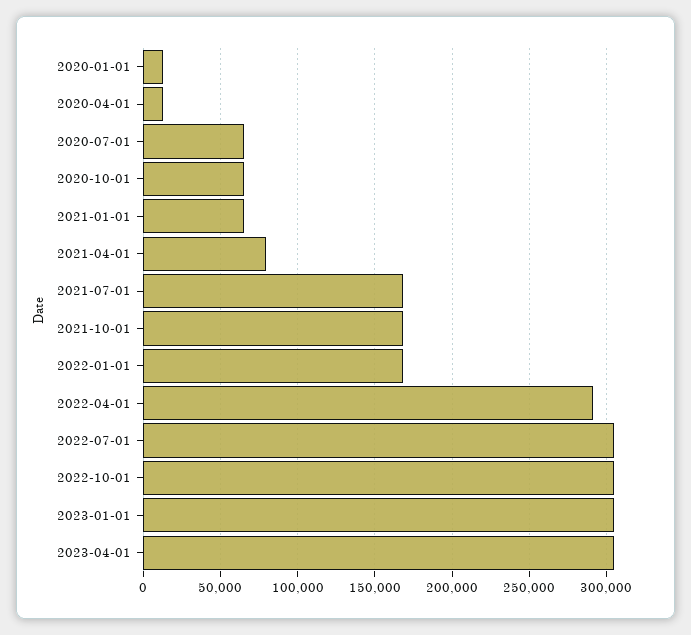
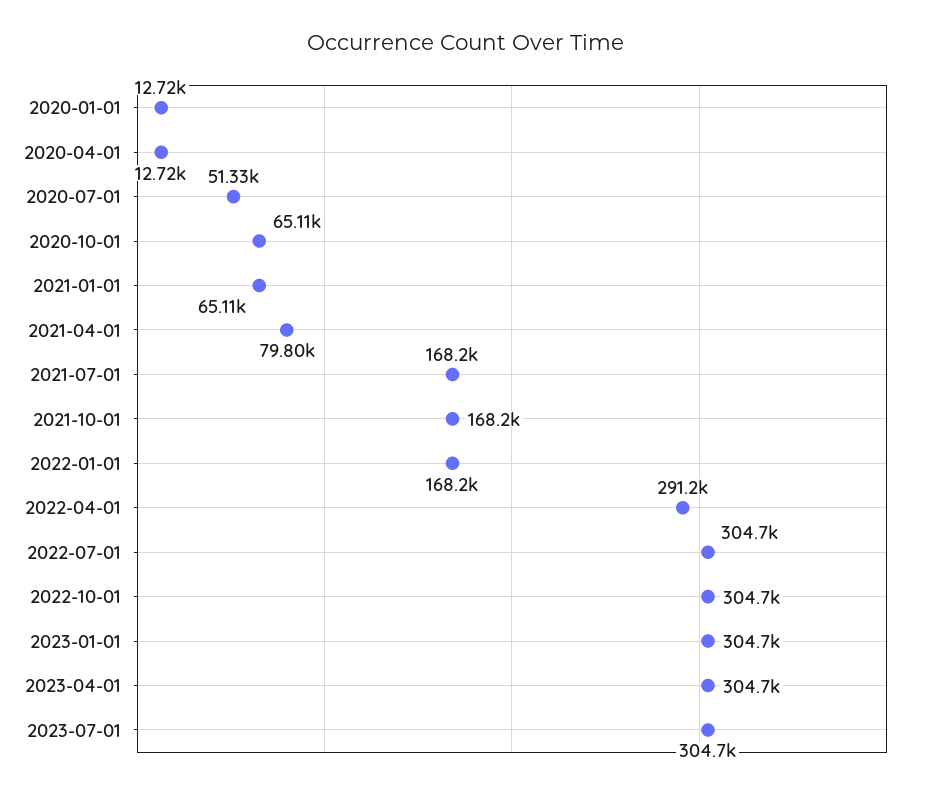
2020-07-01: 65000 -> 51330
2023-07-01: none -> 304700

